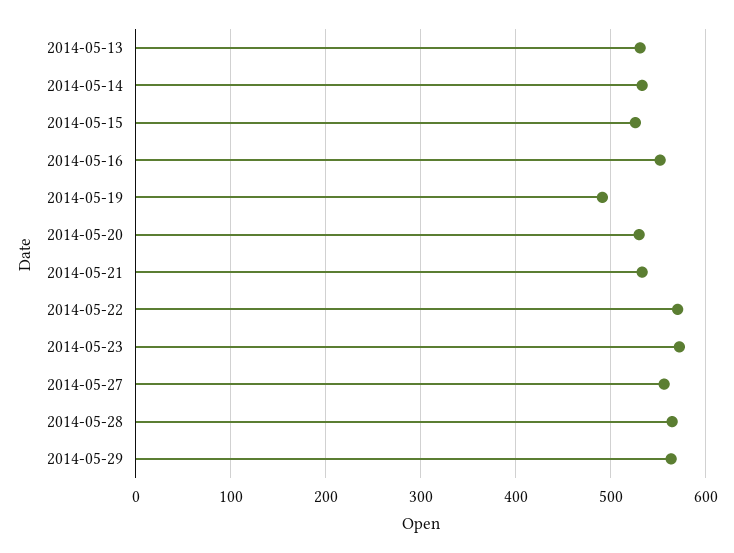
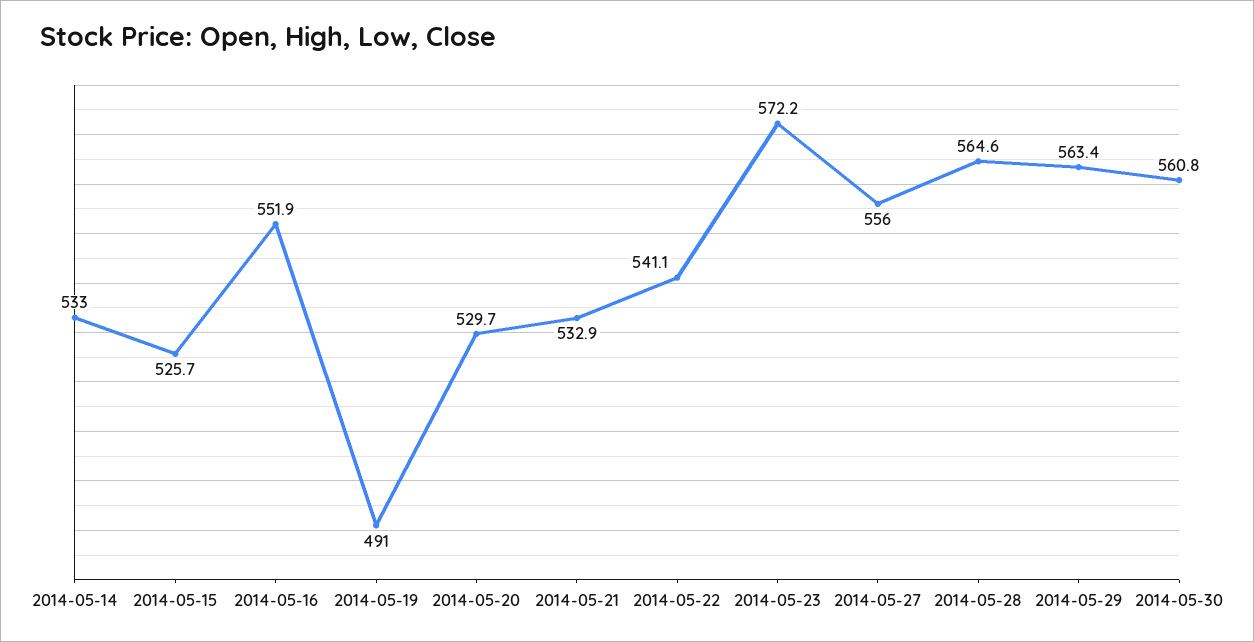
2014-05-13: 530 -> none
2014-05-22: 570 -> 541.1
2014-05-30: none -> 560.8

